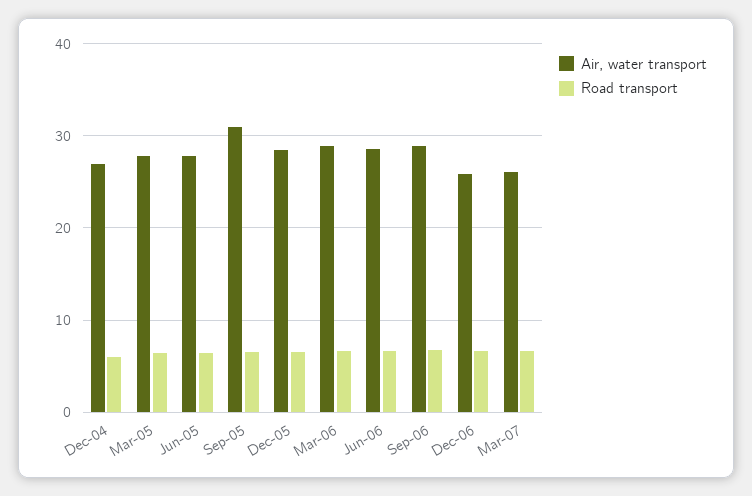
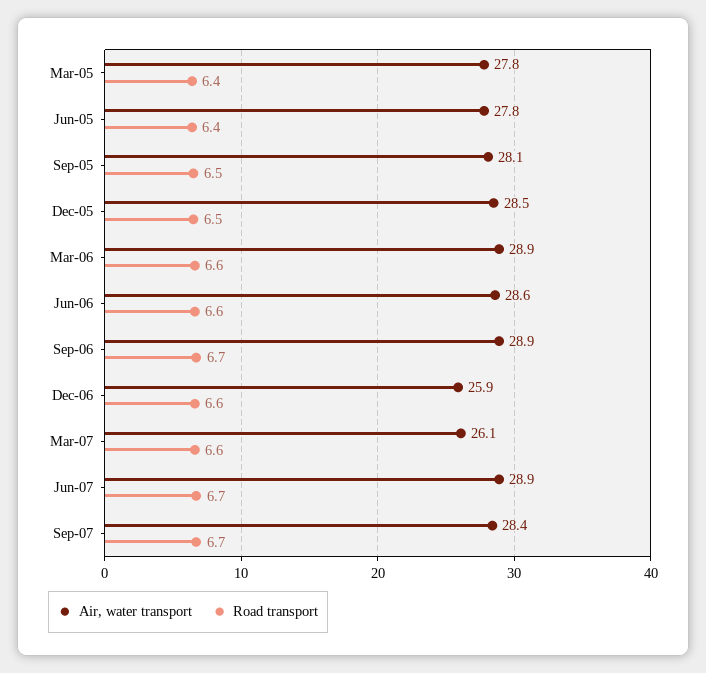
Air, water transport, Dec-04: 27 -> none
Road transport, Dec-04: 6 -> none
Air, water transport, Sep-05: 31 -> 28.1
Air, water transport, Jun-07: none -> 28.9
Road transport, Jun-07: none -> 6.7
Air, water transport, Sep-07: none -> 28.4
Road transport, Sep-07: none -> 6.7

